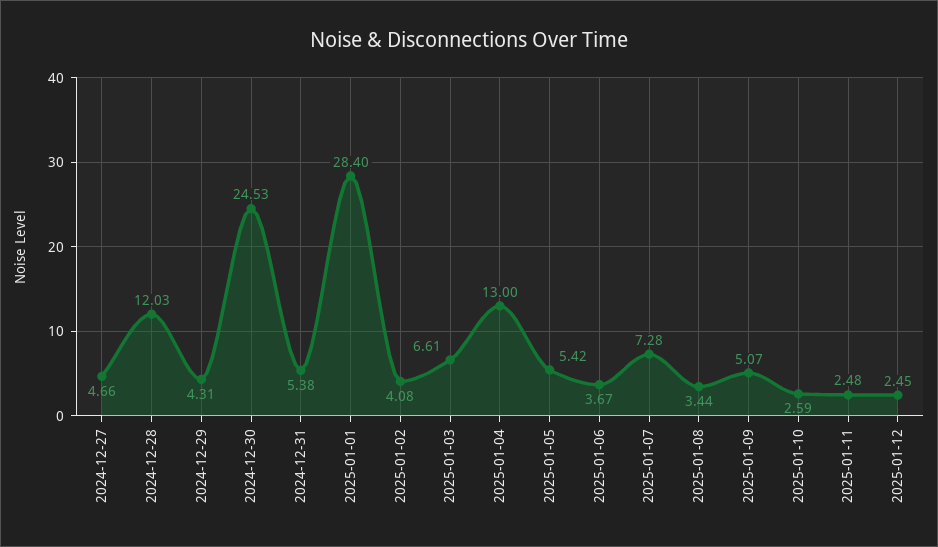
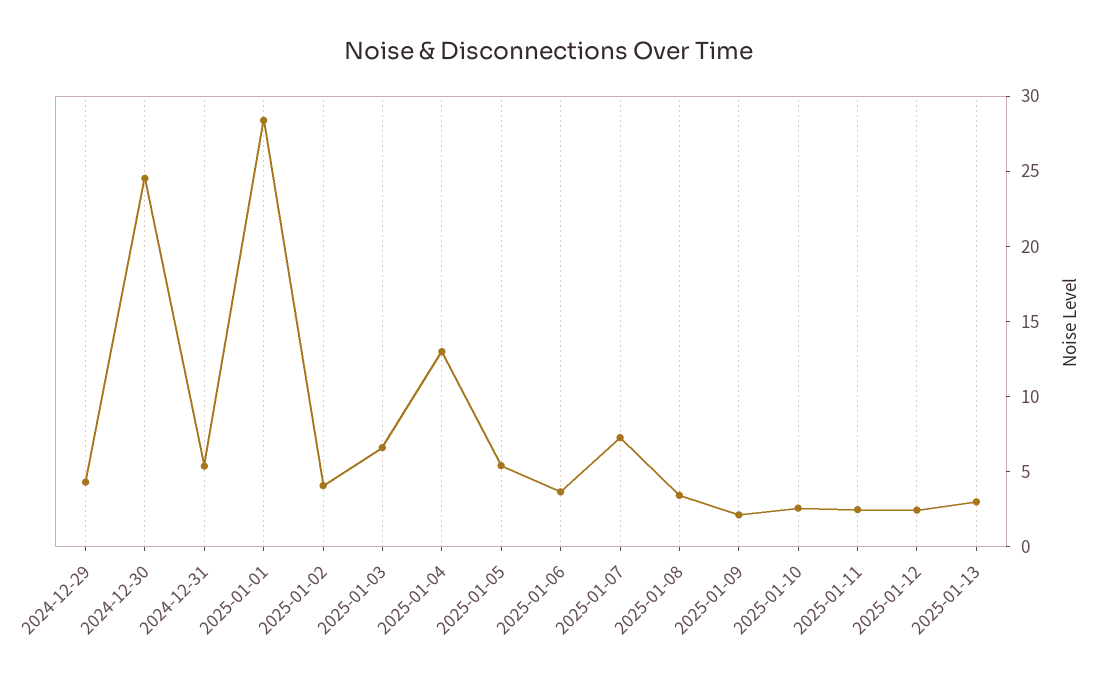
2024-12-27: 4.66 -> none
2024-12-28: 12.03 -> none
2025-01-09: 5.07 -> 2
2025-01-13: none -> 3

